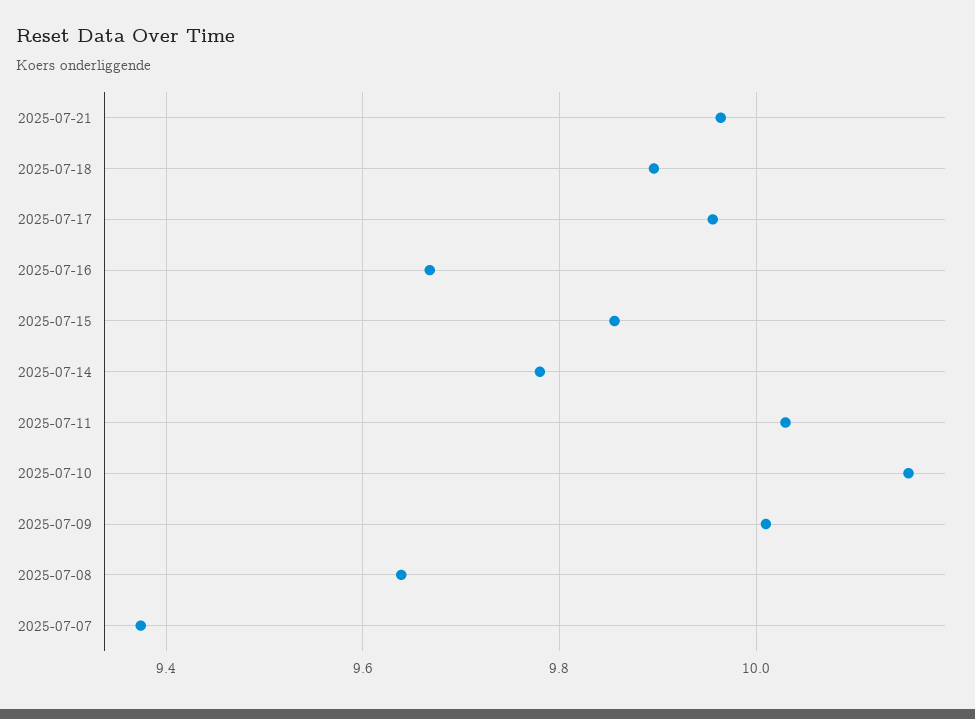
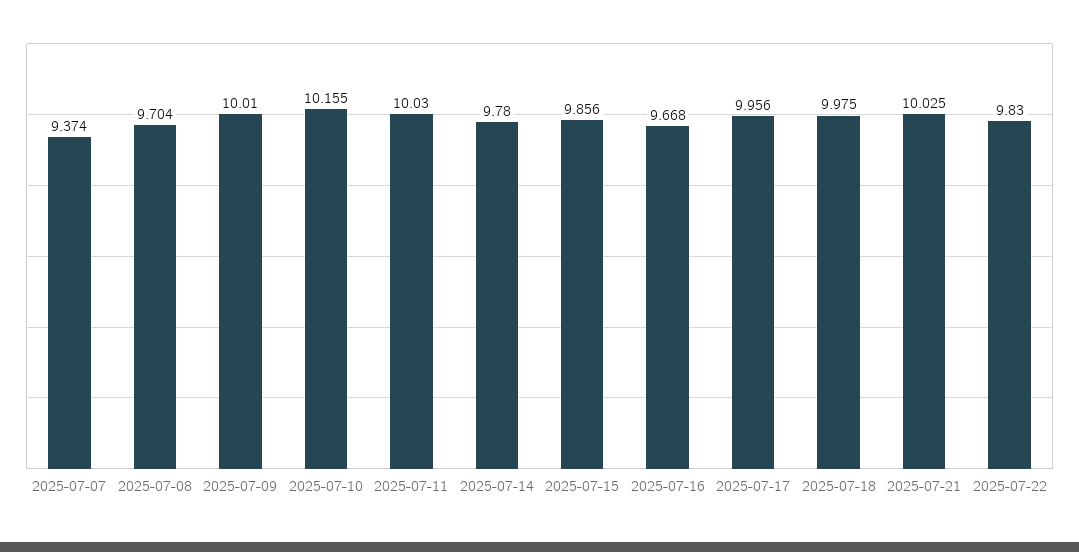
2025-07-21: 9.96 -> 10.025
2025-07-18: 9.9 -> 9.975
2025-07-08: 9.64 -> 9.704
2025-07-22: none -> 9.83

